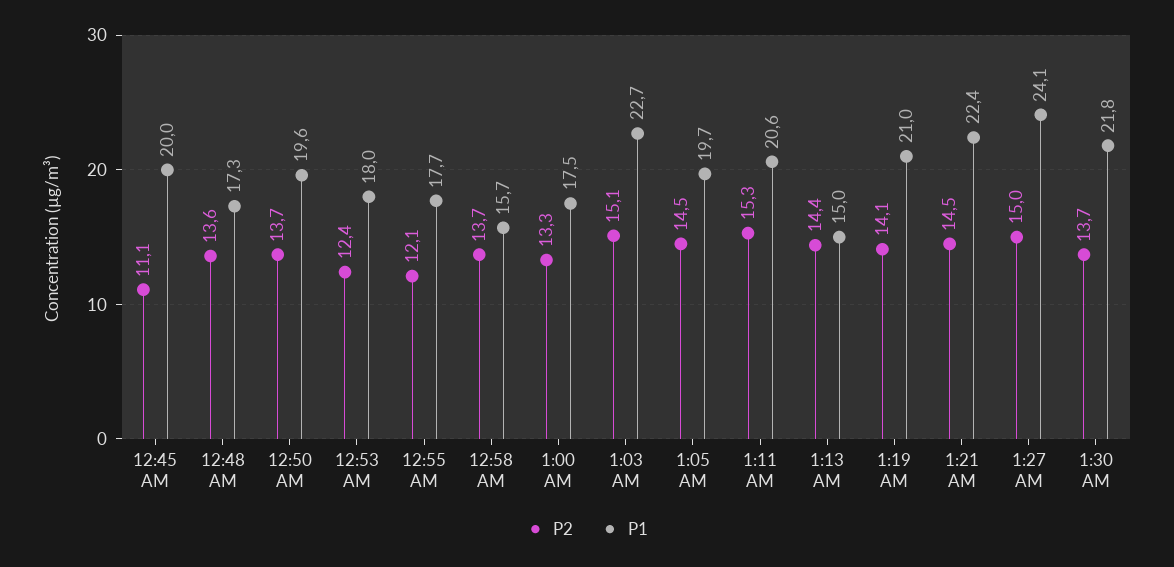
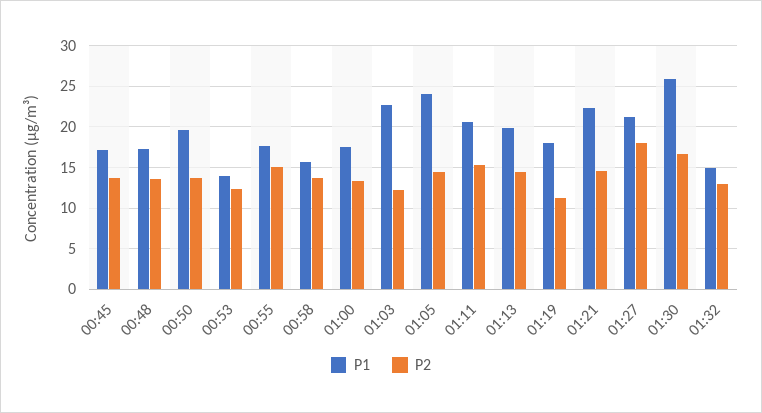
P2, 12:45 AM: 11.1 -> 14
P1, 12:45 AM: 20 -> 17
P1, 12:53 AM: 18 -> 14
P2, 12:55 AM: 12.1 -> 15
P2, 1:03 AM: 15.1 -> 12
P1, 1:05 AM: 19.7 -> 24
P1, 1:13 AM: 15 -> 20
P2, 1:19 AM: 14.1 -> 11
P1, 1:19 AM: 21 -> 18
P2, 1:27 AM: 15 -> 18
P1, 1:27 AM: 24.1 -> 21
P2, 1:30 AM: 13.7 -> 17
P1, 1:30 AM: 21.8 -> 26
P1, 01:32: none -> 15
P2, 01:32: none -> 13

